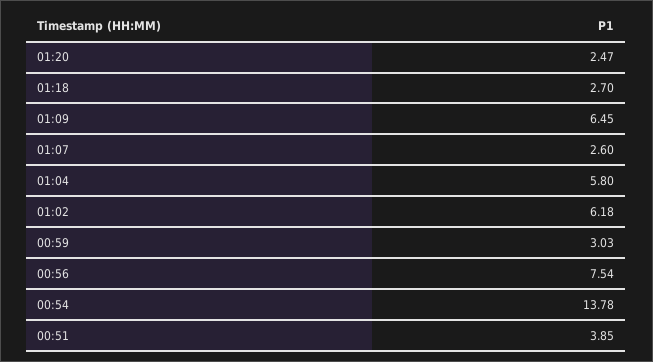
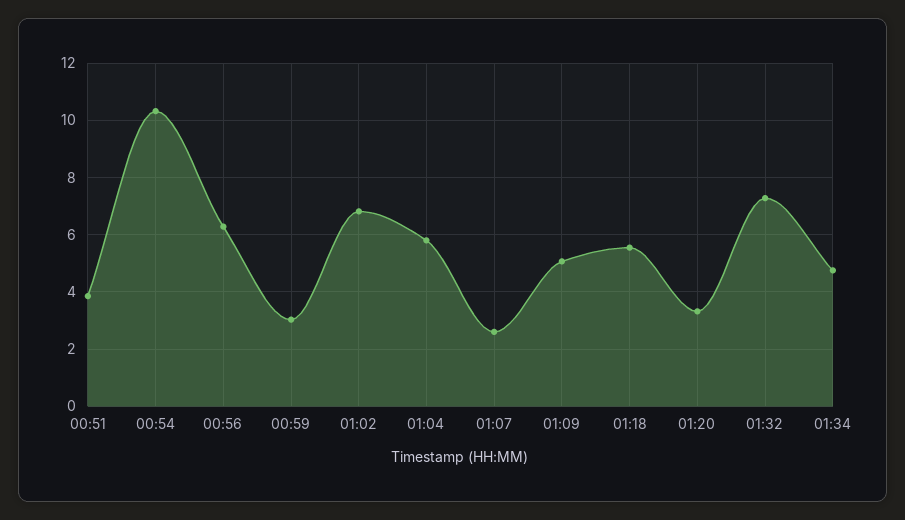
01:20: 2.47 -> 3.25
01:18: 2.7 -> 5.5
01:09: 6.45 -> 5
01:02: 6.18 -> 6.75
00:56: 7.54 -> 6.25
00:54: 13.78 -> 10.25
01:32: none -> 7.25
01:34: none -> 4.75

